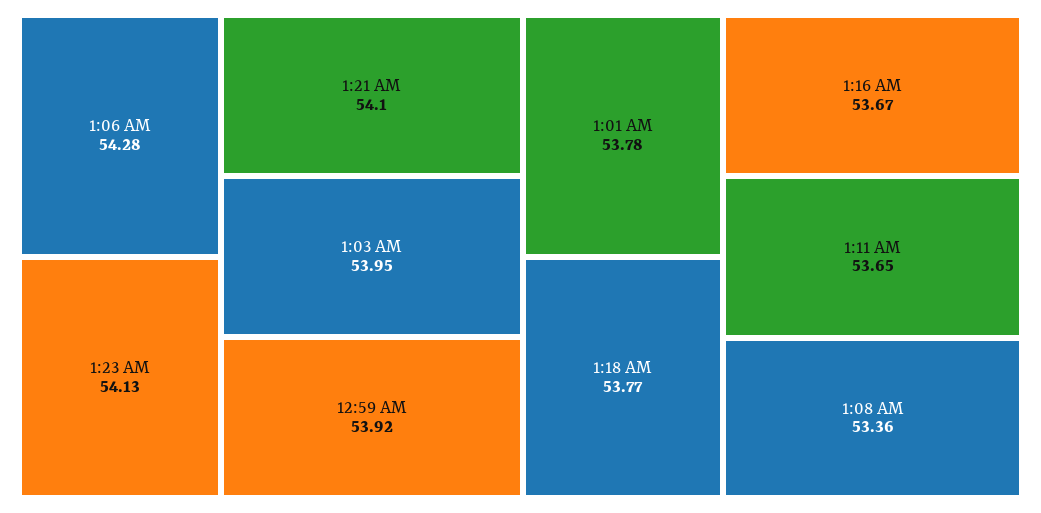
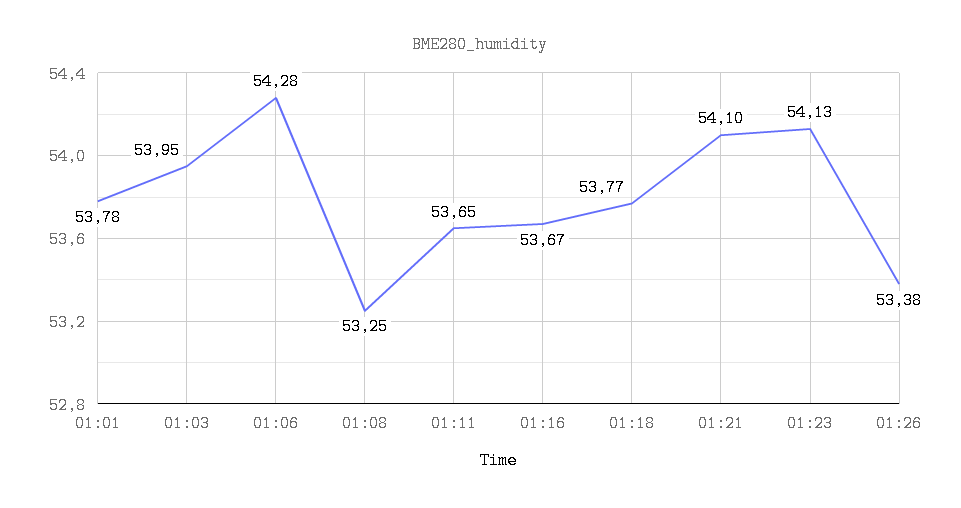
12:59 AM: 53.92 -> none
1:08 AM: 53.36 -> 53.25
01:26: none -> 53.38

